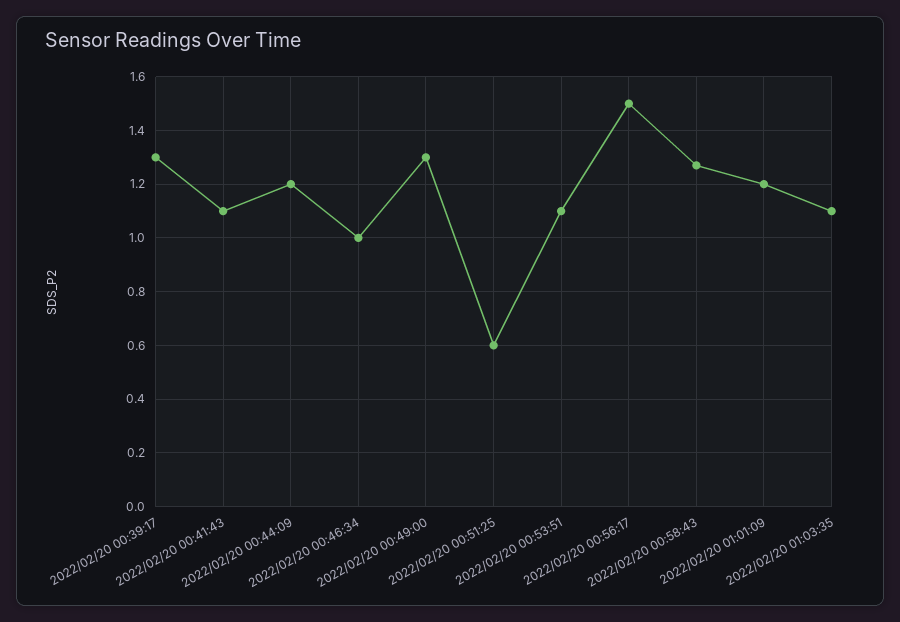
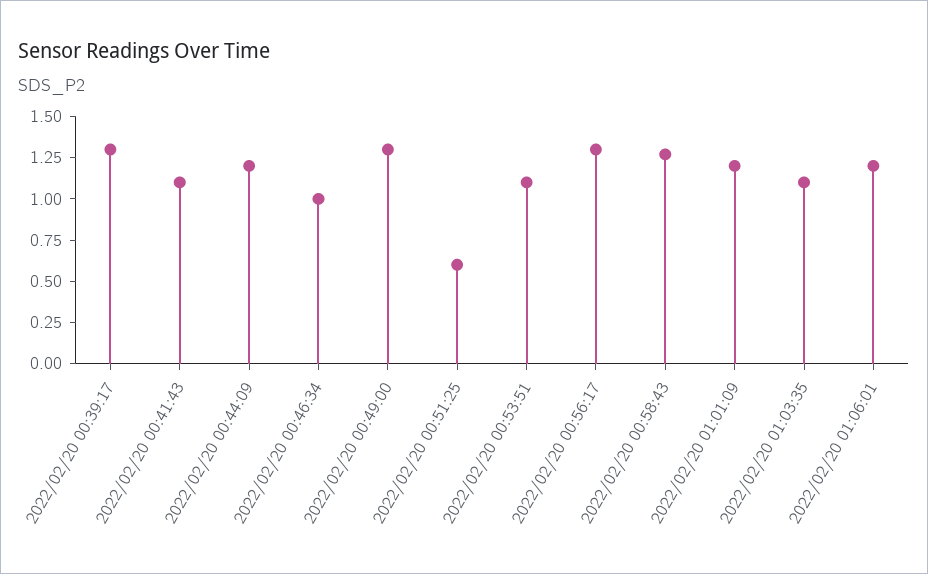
2022/02/20 00:56:17: 1.5 -> 1.3
2022/02/20 01:06:01: none -> 1.2

